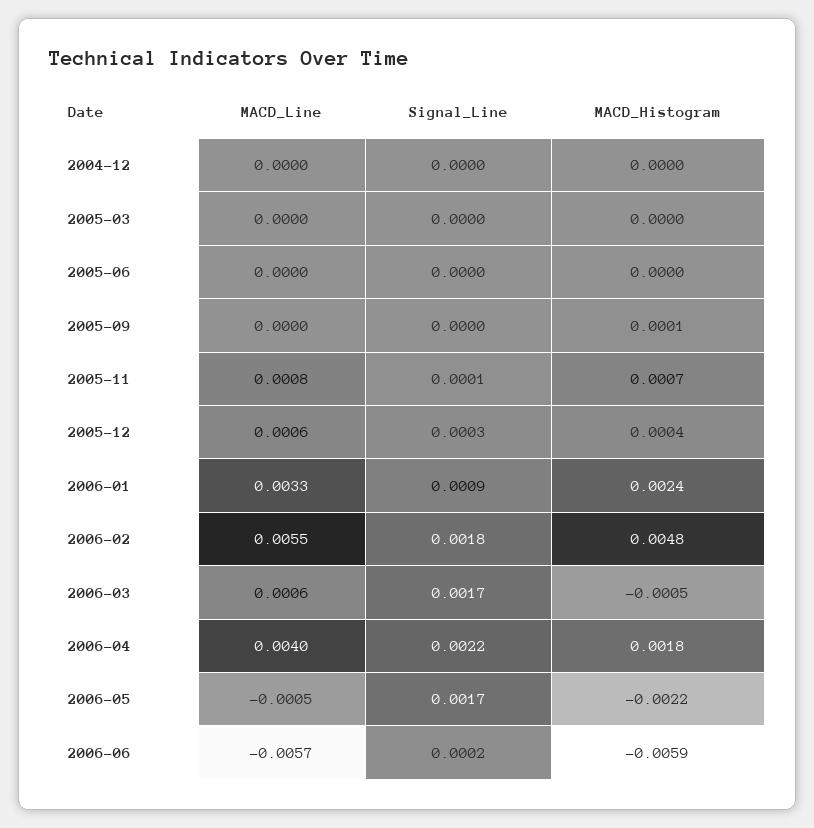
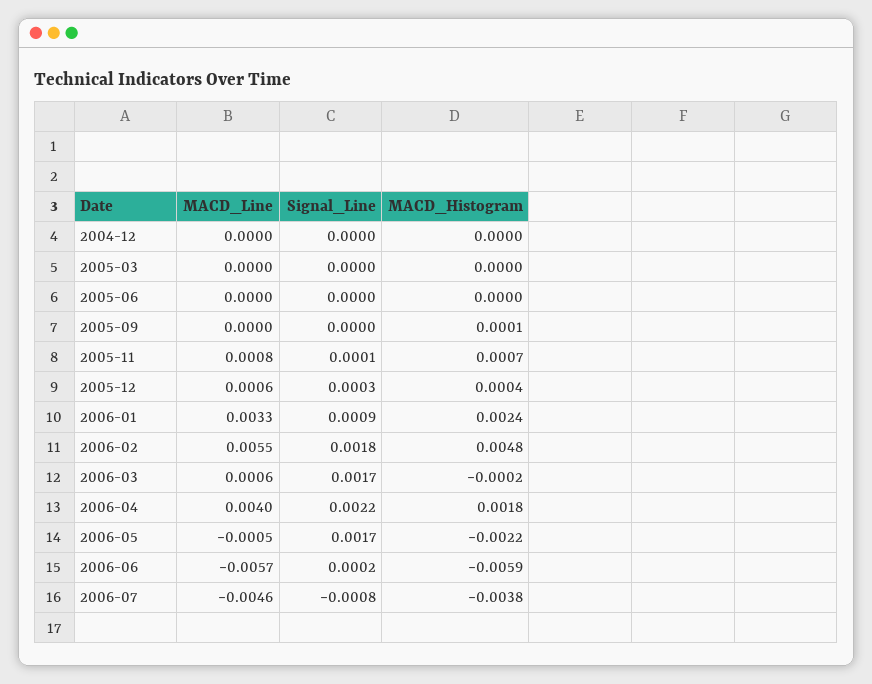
MACD_Histogram, 2006-03: -0.0005 -> -0.0002
MACD_Line, 2006-07: none -> -0.0046
Signal_Line, 2006-07: none -> -0.0008
MACD_Histogram, 2006-07: none -> -0.0038

